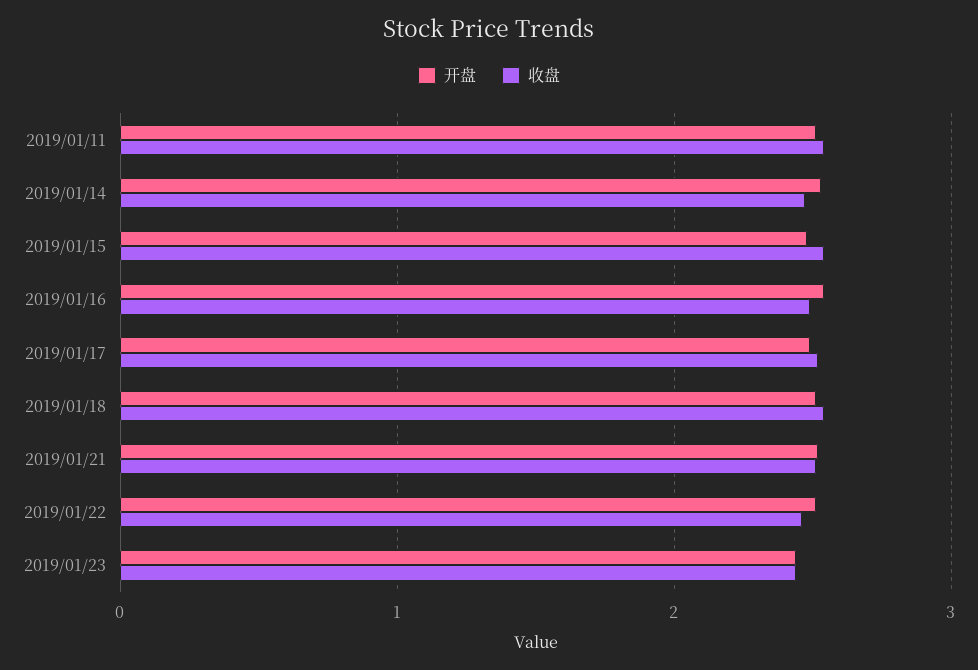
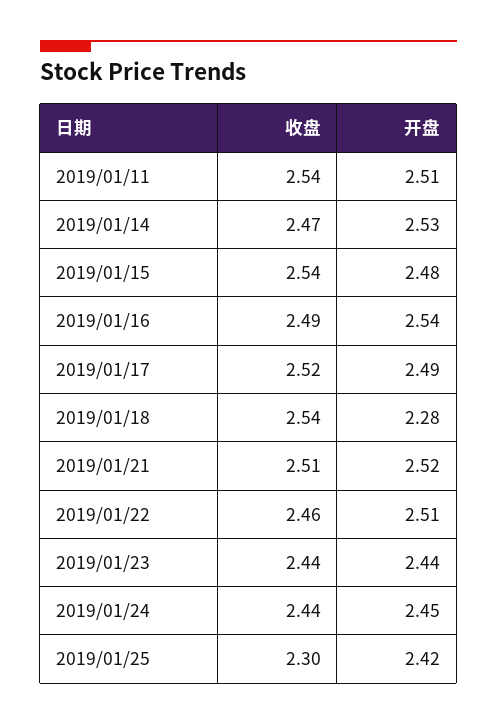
开盘, 2019/01/18: 2.5 -> 2.28
收盘, 2019/01/24: none -> 2.44
开盘, 2019/01/24: none -> 2.45
收盘, 2019/01/25: none -> 2.3
开盘, 2019/01/25: none -> 2.42

